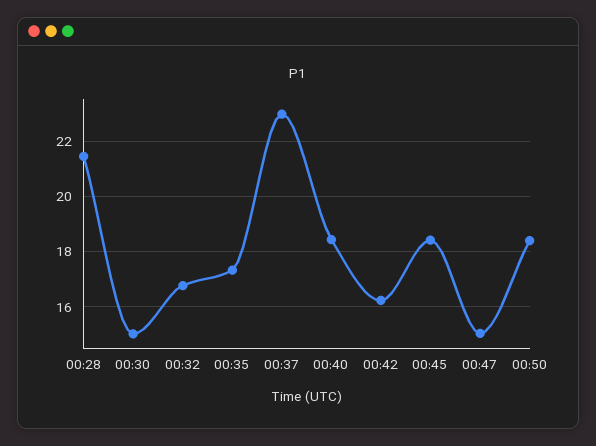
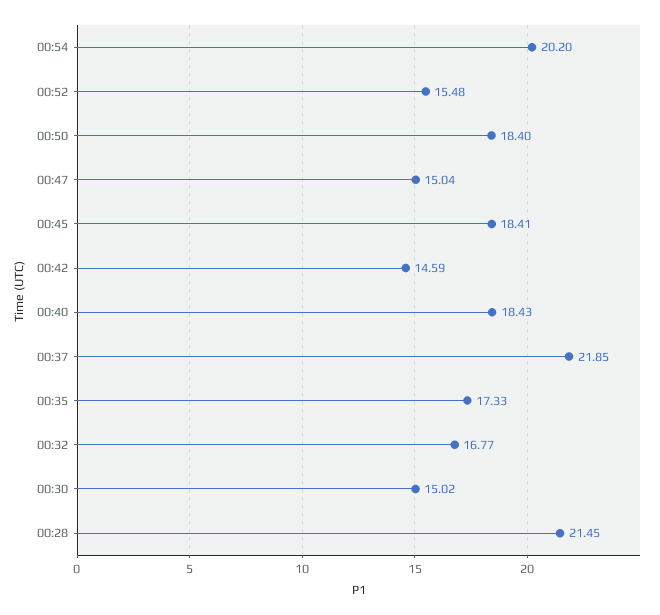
00:37: 23 -> 21.85
00:42: 16.25 -> 14.59
00:54: none -> 20.2
00:52: none -> 15.48

